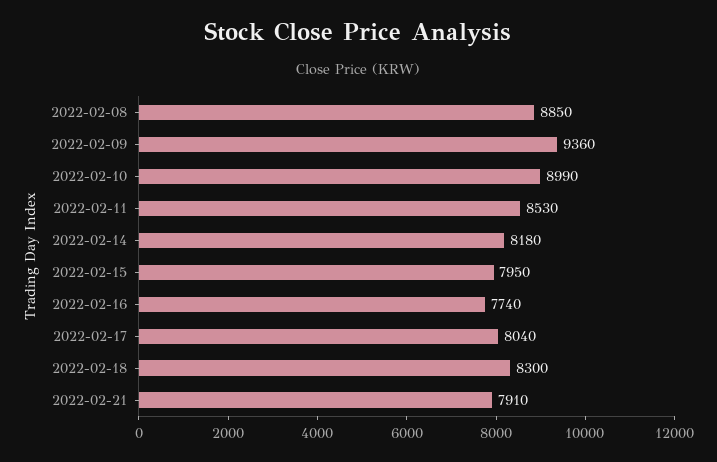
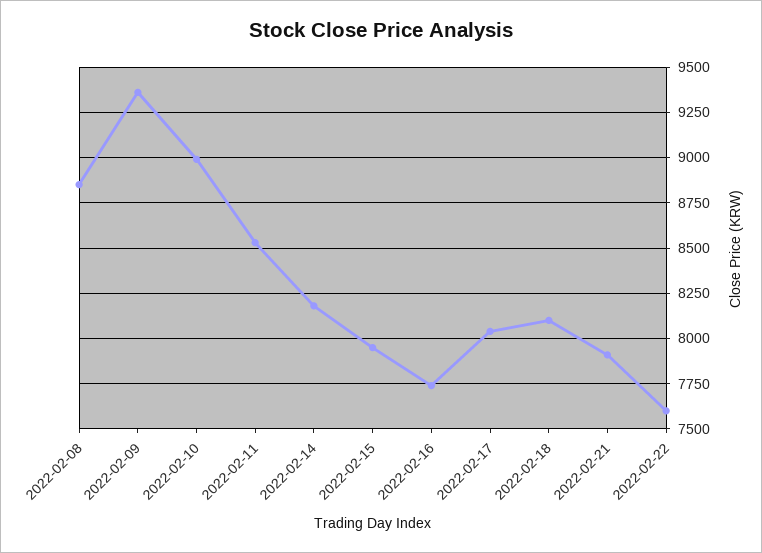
2022-02-18: 8300 -> 8100
2022-02-22: none -> 7600

